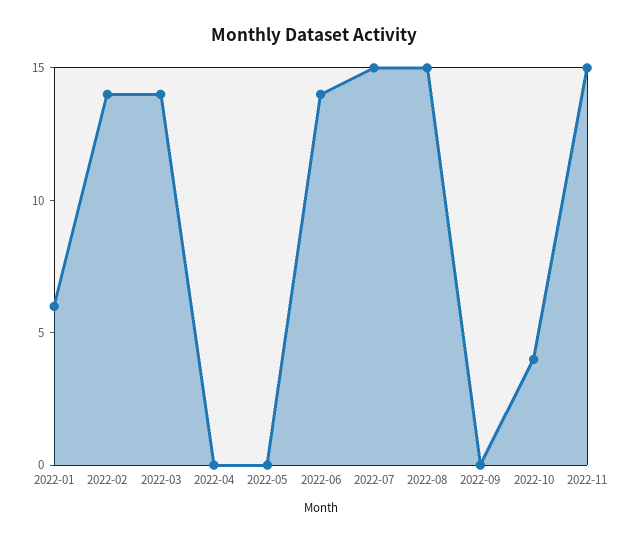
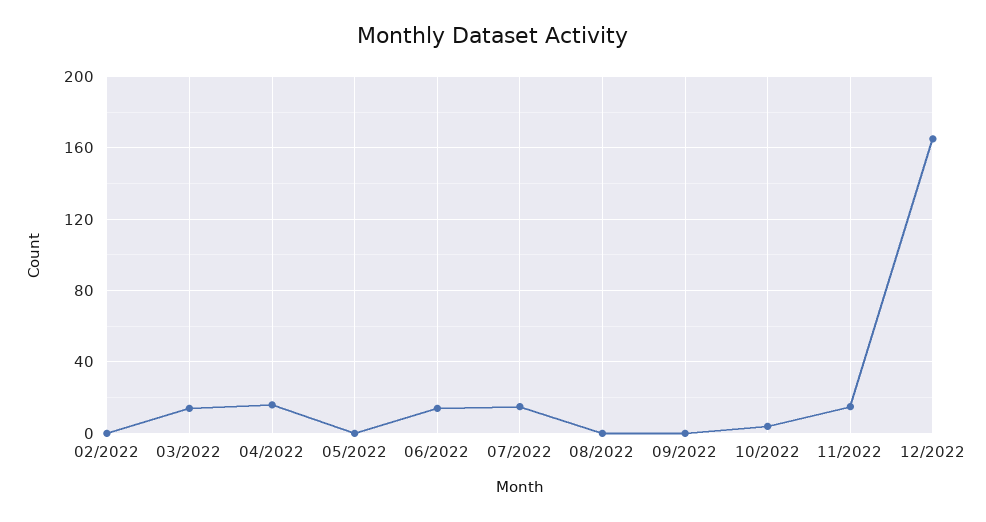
2022-01: 6 -> none
2022-02: 14 -> 0
2022-04: 0 -> 15
2022-08: 15 -> 0
12/2022: none -> 165

